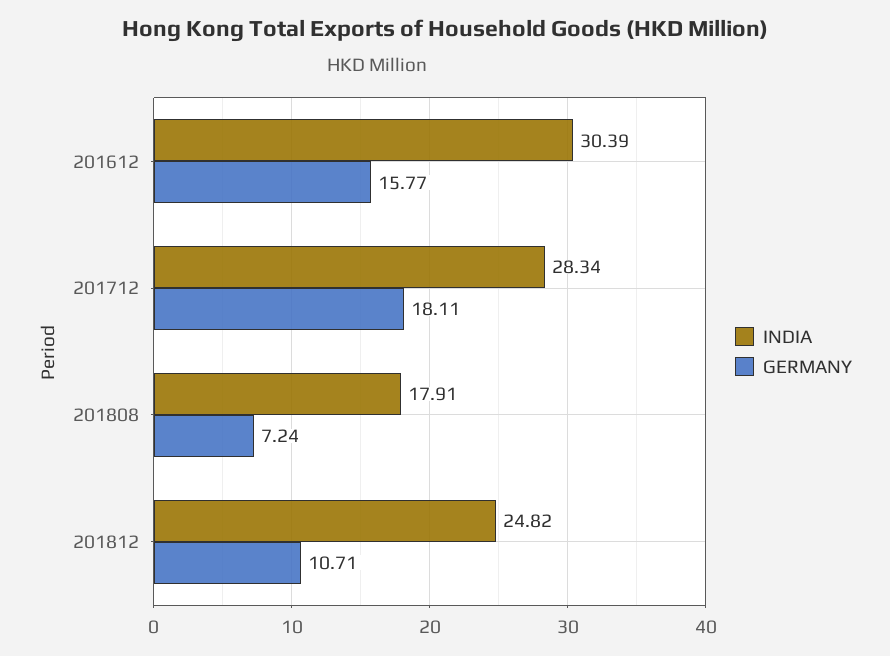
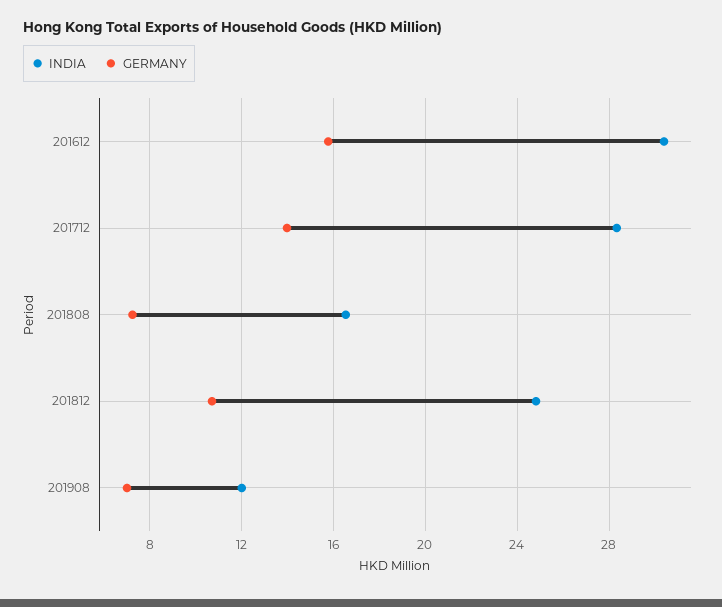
GERMANY, 201712: 18.11 -> 14
INDIA, 201808: 17.91 -> 16.5
INDIA, 201908: none -> 12
GERMANY, 201908: none -> 7

